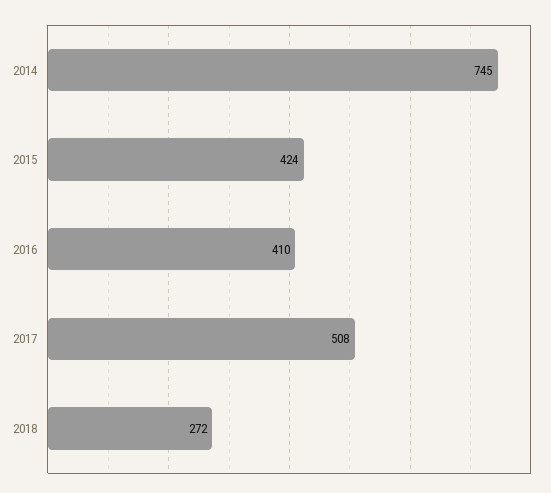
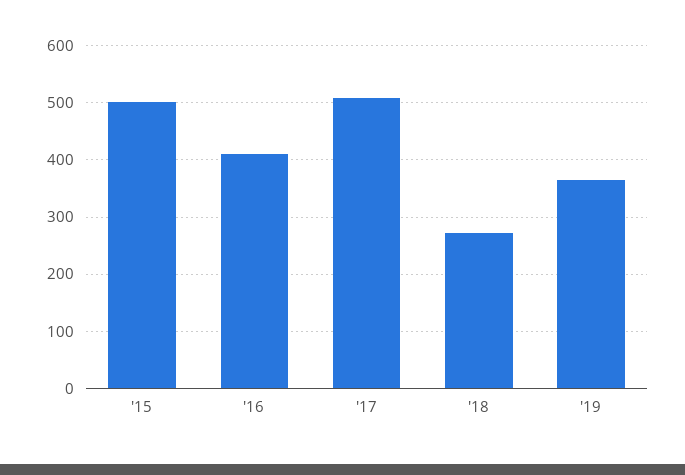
2014: 745 -> none
2015: 424 -> 500
'19: none -> 360

